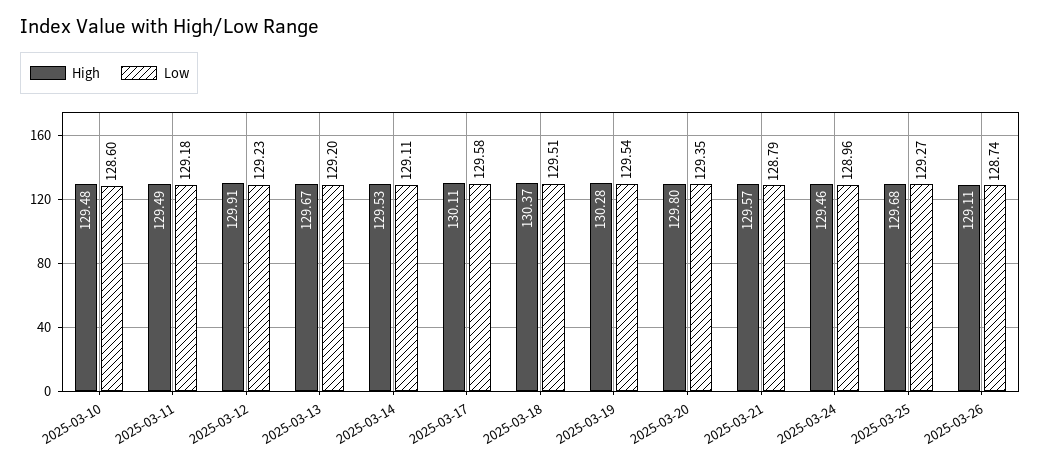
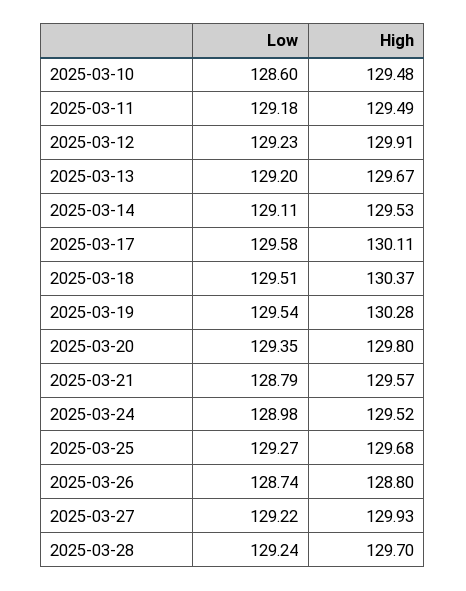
High, 2025-03-24: 129.46 -> 129.52
Low, 2025-03-24: 128.96 -> 128.98
High, 2025-03-26: 129.11 -> 128.8
Low, 2025-03-27: none -> 129.22
High, 2025-03-27: none -> 129.93
Low, 2025-03-28: none -> 129.24
High, 2025-03-28: none -> 129.7

